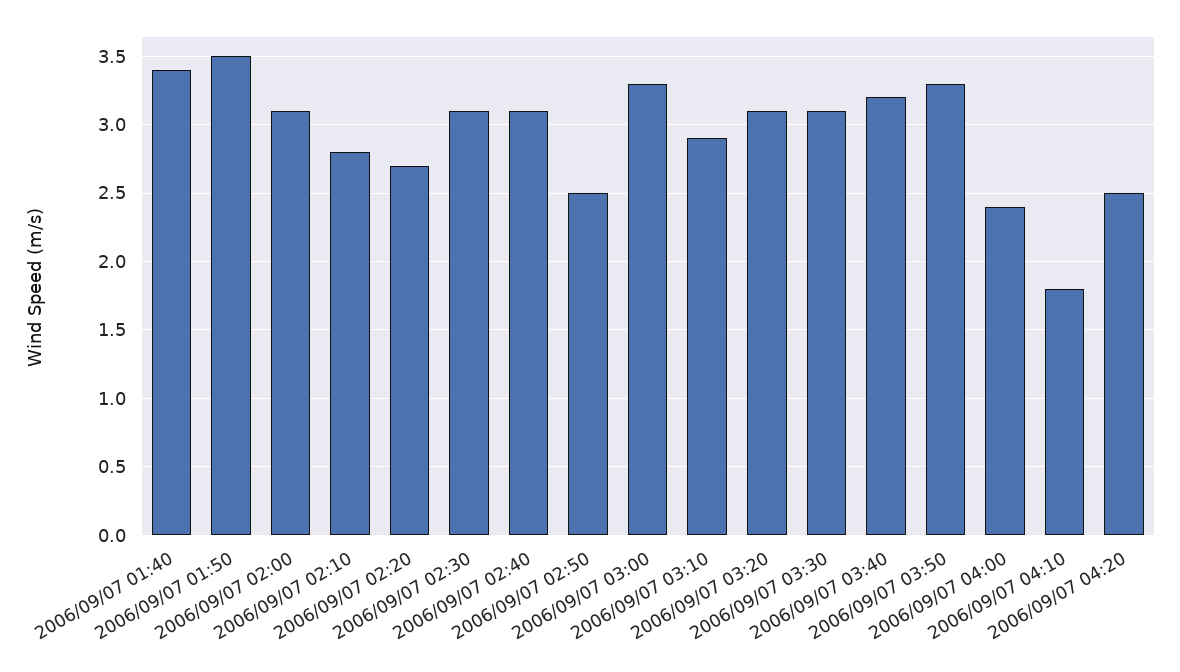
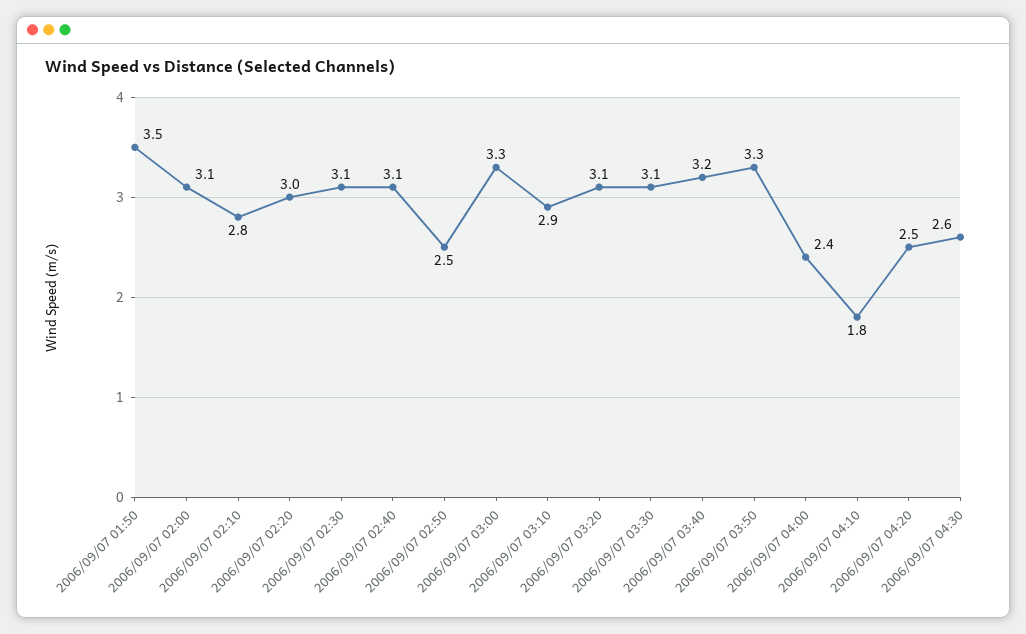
2006/09/07 01:40: 3.4 -> none
2006/09/07 02:20: 2.7 -> 3
2006/09/07 04:30: none -> 2.6

